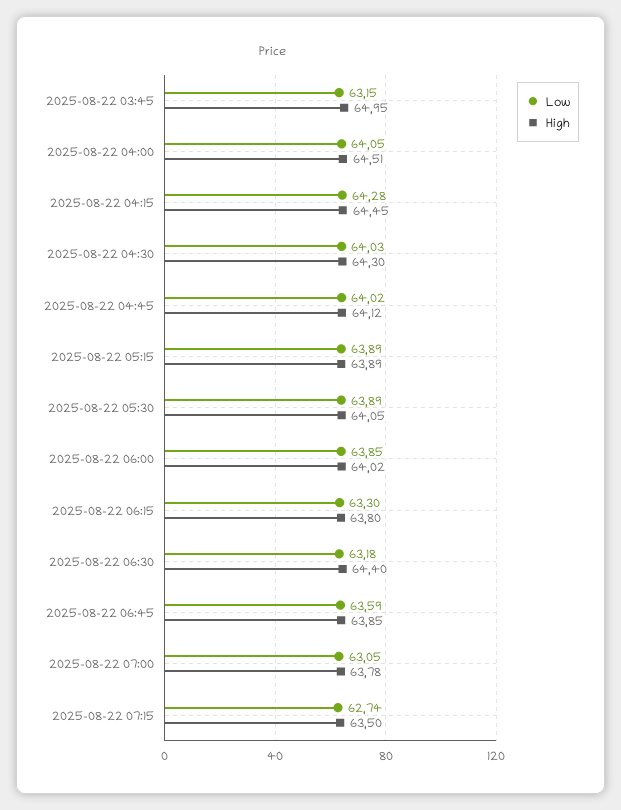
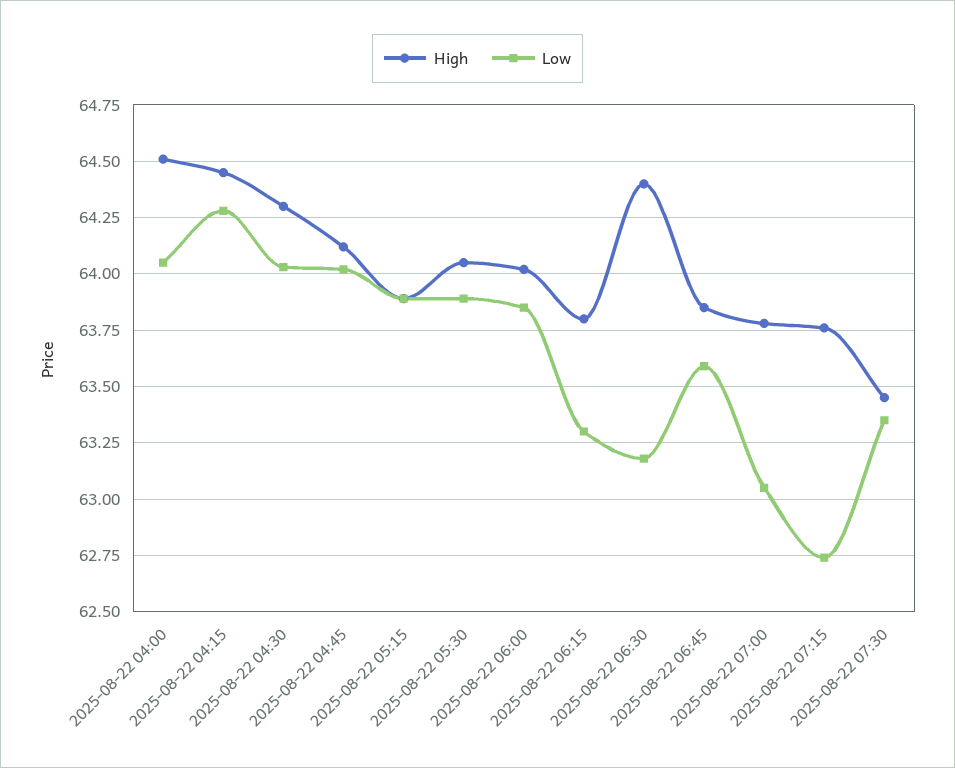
Low, 2025-08-22 03:45: 63.15 -> none
High, 2025-08-22 03:45: 64.95 -> none
High, 2025-08-22 07:15: 63.5 -> 63.75
High, 2025-08-22 07:30: none -> 63.45
Low, 2025-08-22 07:30: none -> 63.35

